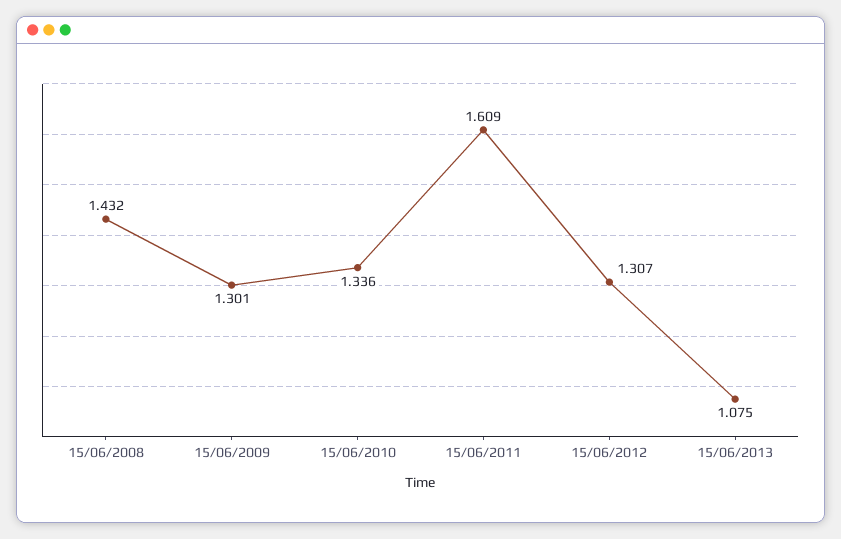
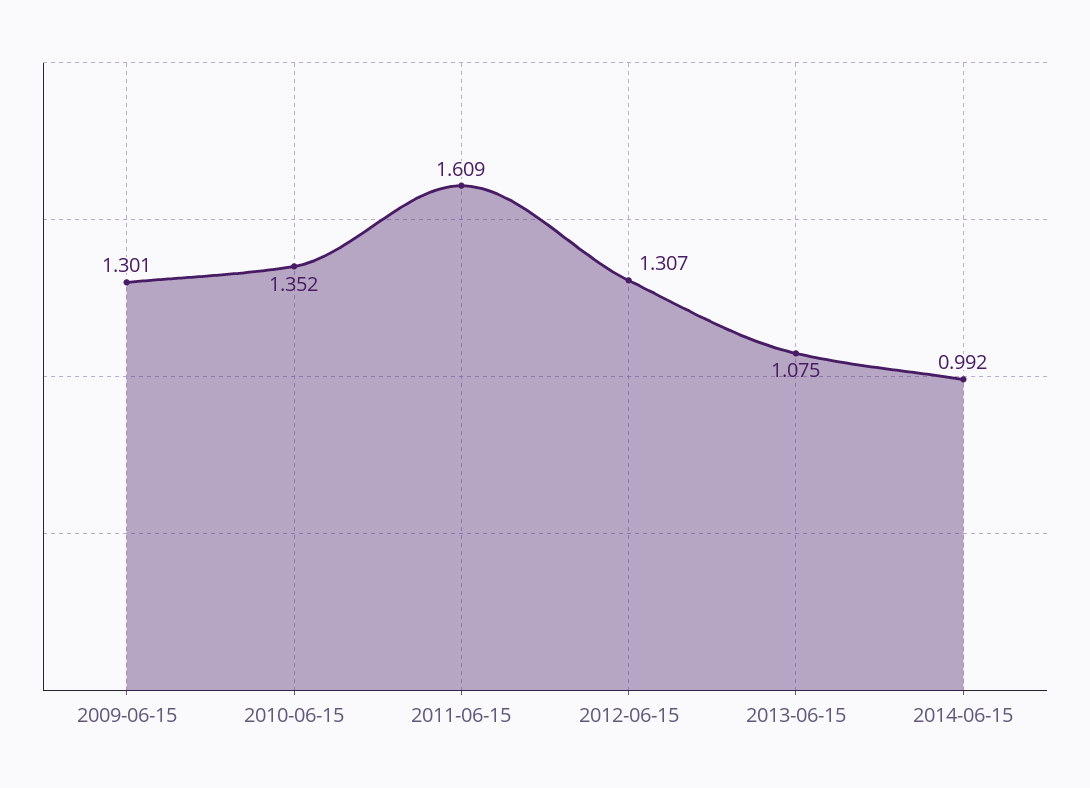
15/06/2008: 1.432 -> none
15/06/2010: 1.336 -> 1.352
2014-06-15: none -> 0.992

